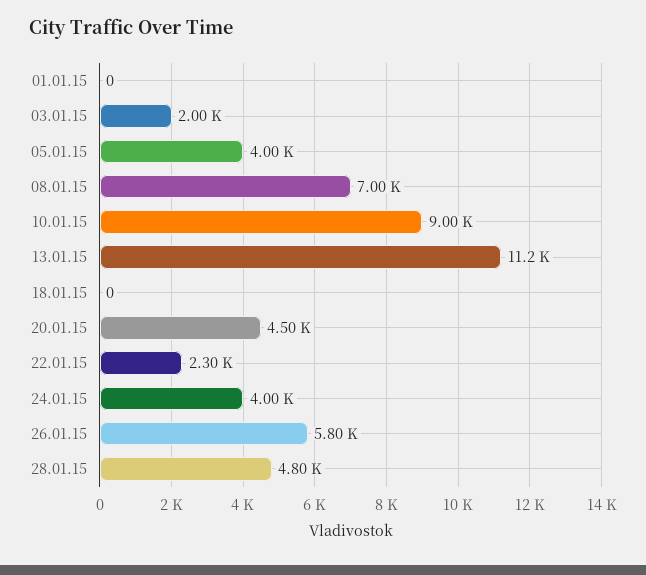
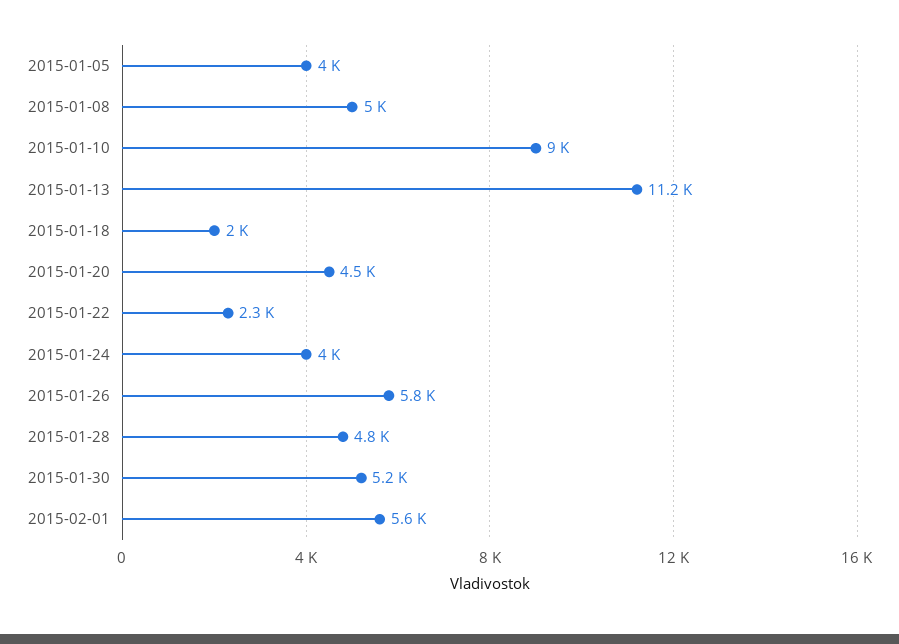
01.01.15: 0 -> none
03.01.15: 2000 -> none
08.01.15: 7000 -> 5000
18.01.15: 0 -> 2000
2015-01-30: none -> 5200
2015-02-01: none -> 5600

